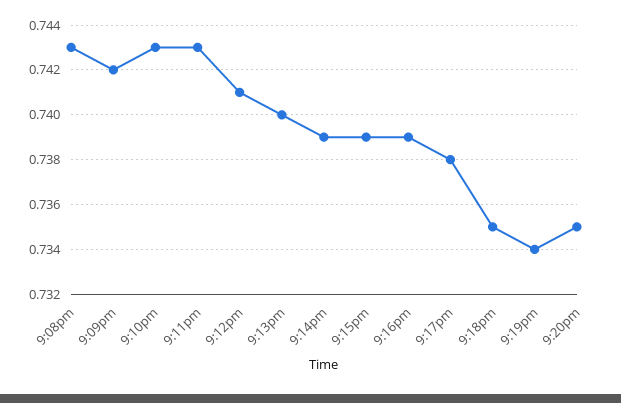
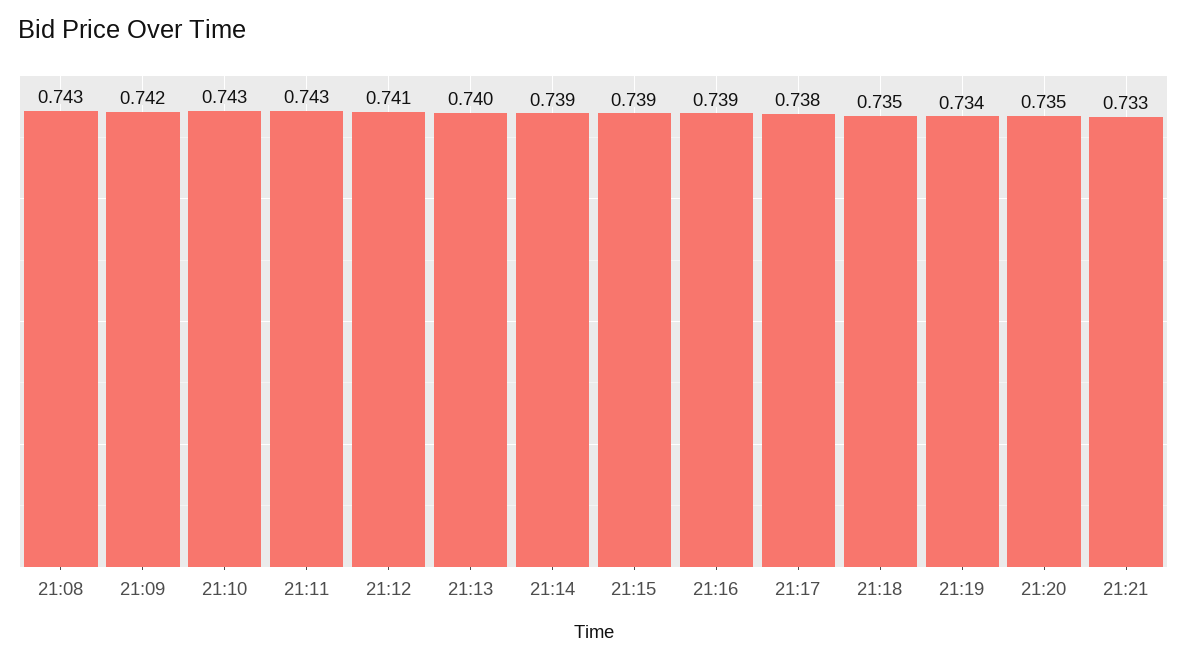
21:21: none -> 0.733

